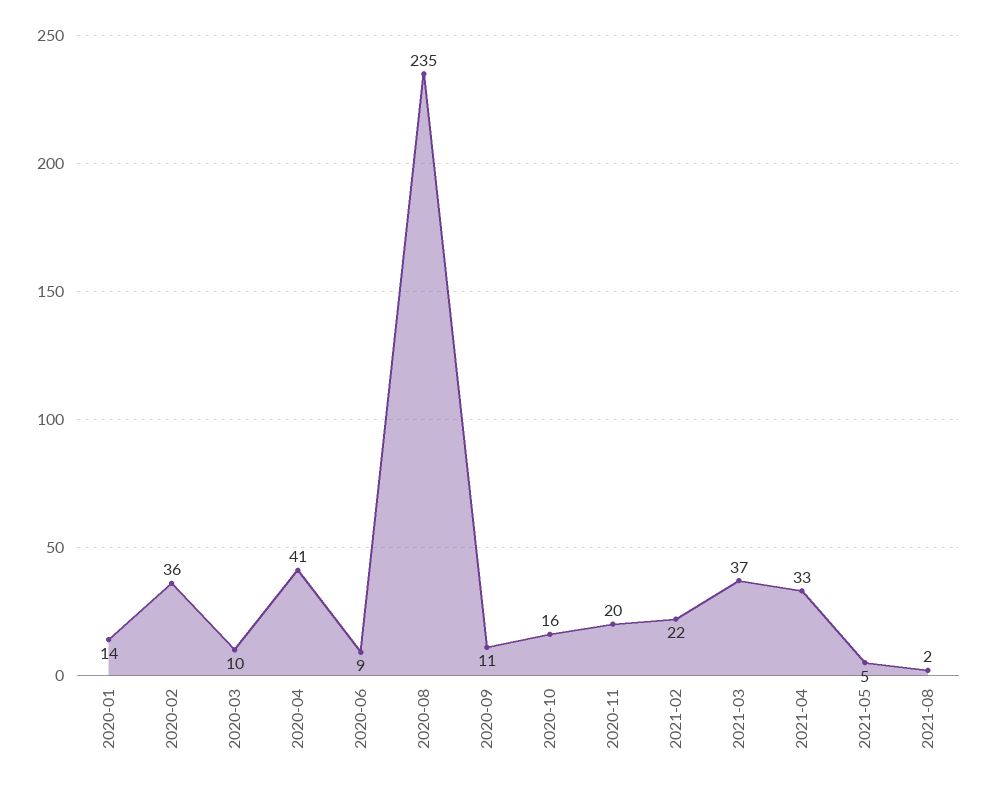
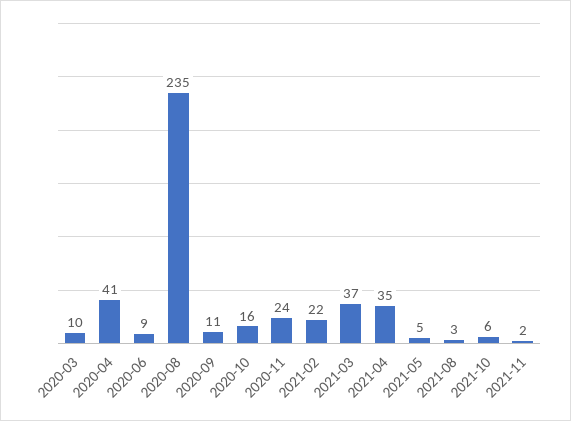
2020-01: 14 -> none
2020-02: 36 -> none
2020-11: 20 -> 24
2021-04: 33 -> 35
2021-08: 2 -> 3
2021-10: none -> 6
2021-11: none -> 2

